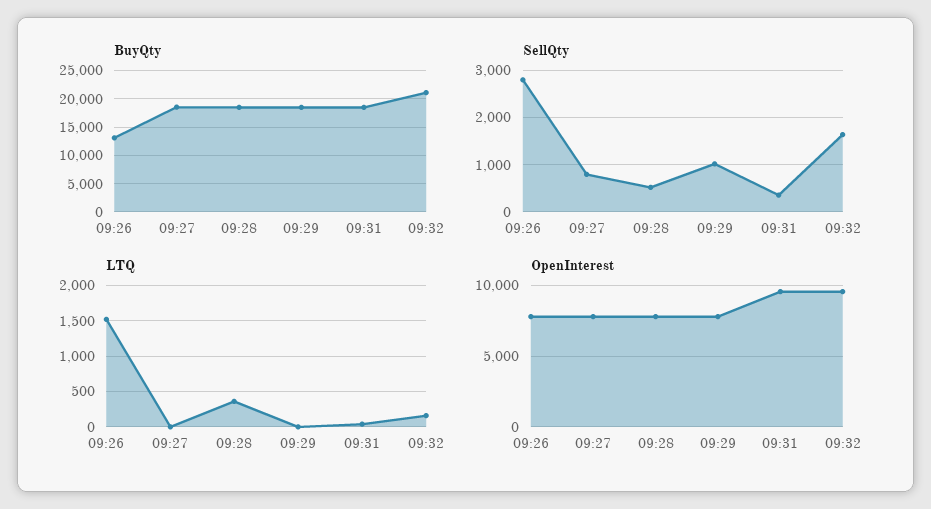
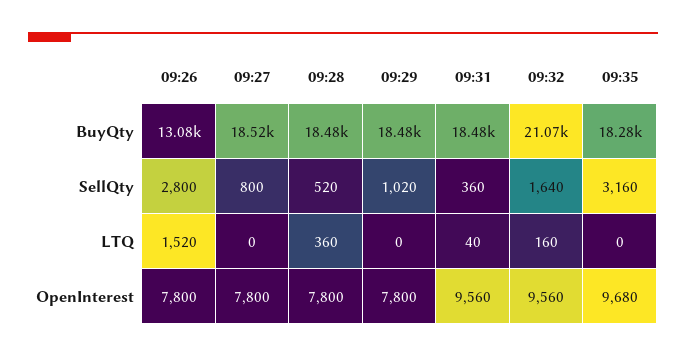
BuyQty, 09:35: none -> 18280
SellQty, 09:35: none -> 3160
LTQ, 09:35: none -> 0
OpenInterest, 09:35: none -> 9680

